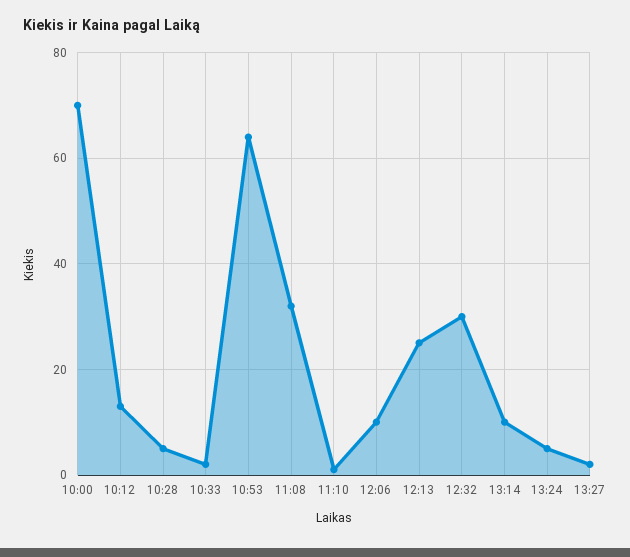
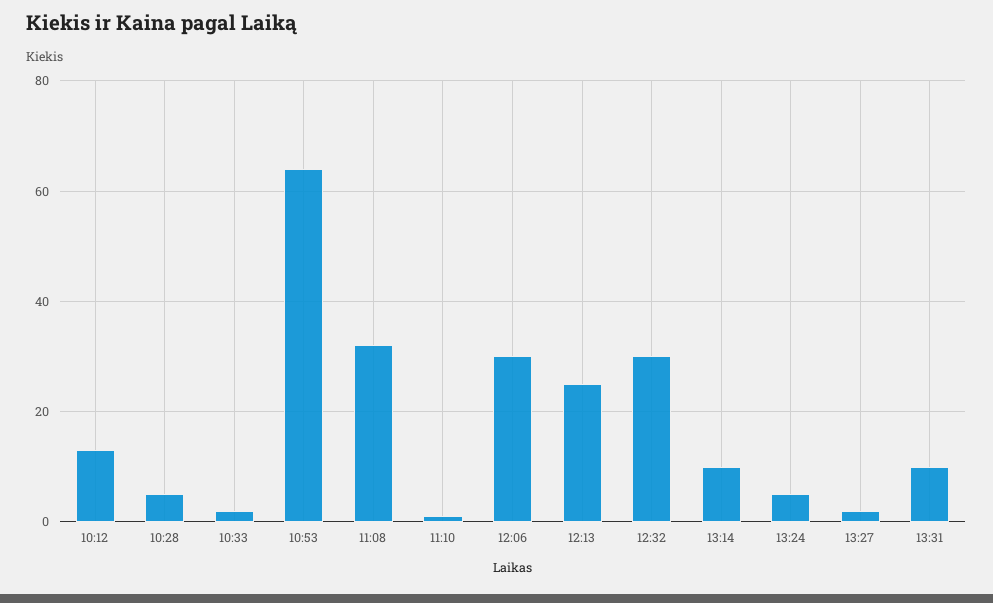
10:00: 70 -> none
12:06: 10 -> 30
13:31: none -> 10

